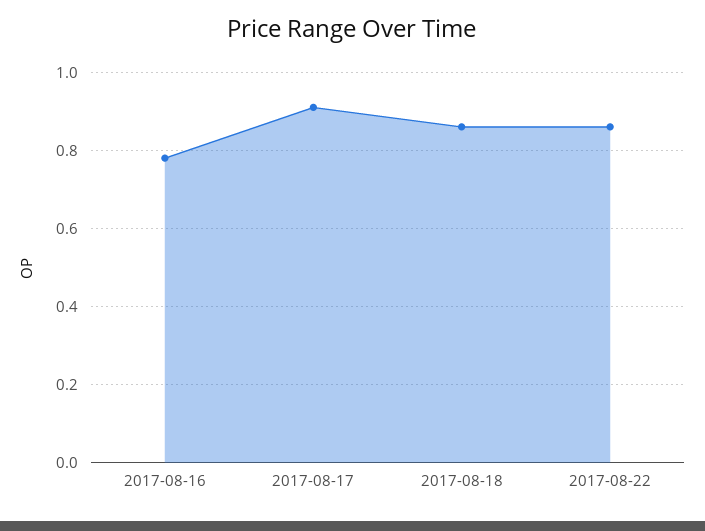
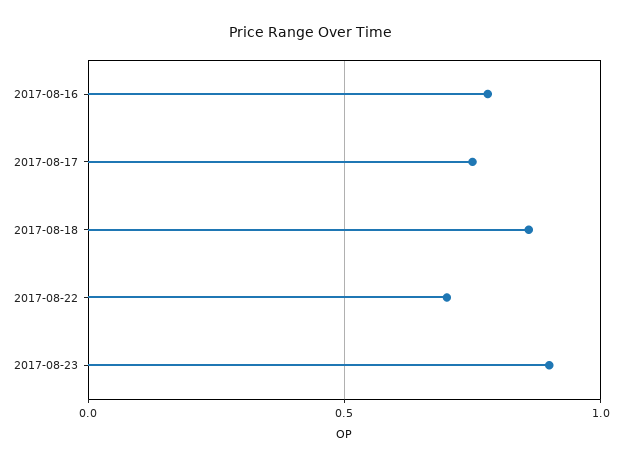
2017-08-17: 0.9 -> 0.75
2017-08-22: 0.85 -> 0.7
2017-08-23: none -> 0.9

